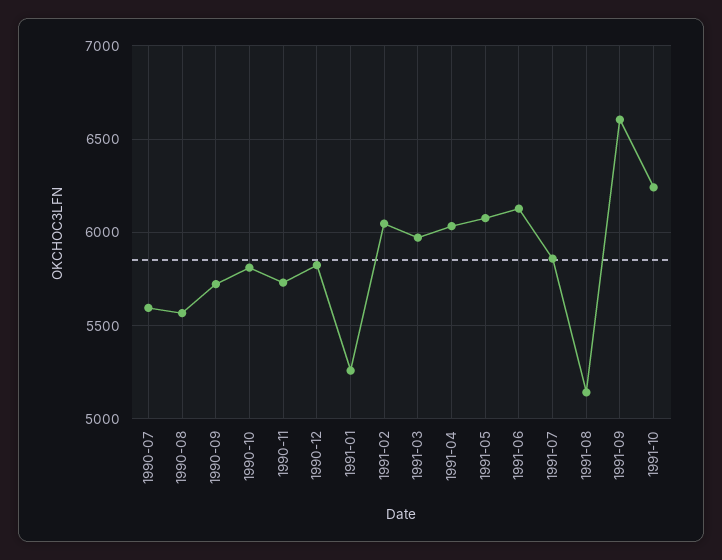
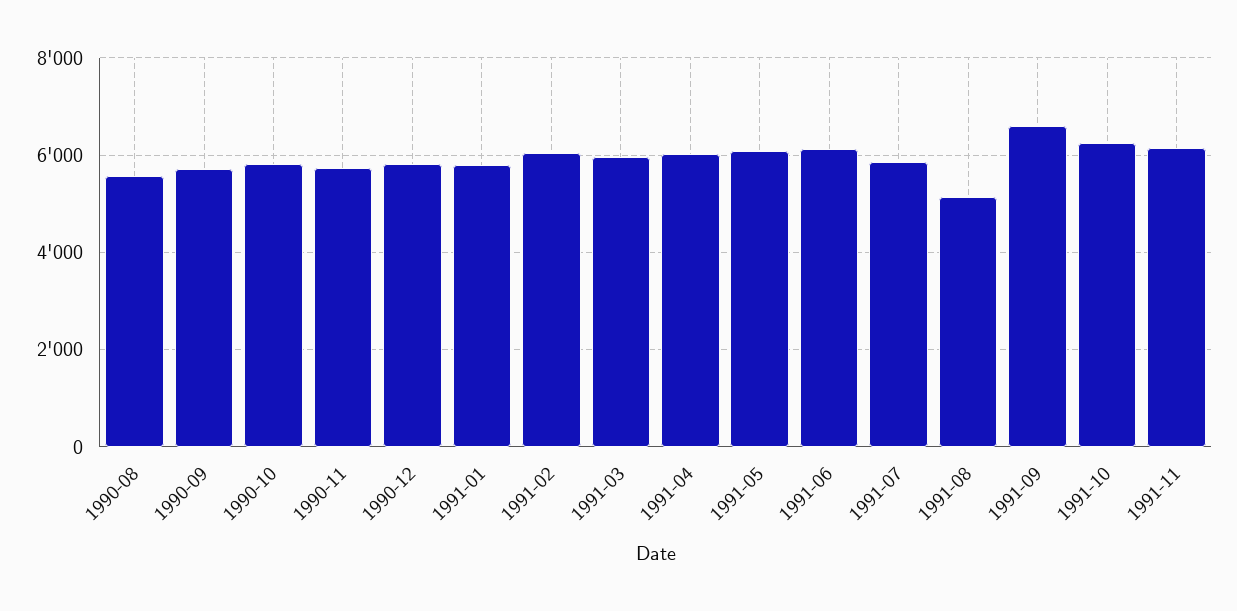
1990-07: 5600 -> none
1991-01: 5250 -> 5800
1991-11: none -> 6200

